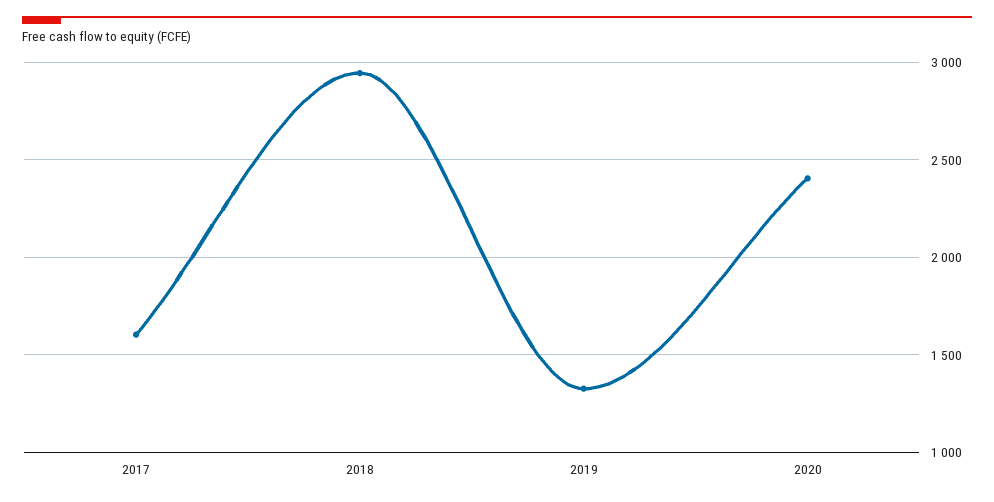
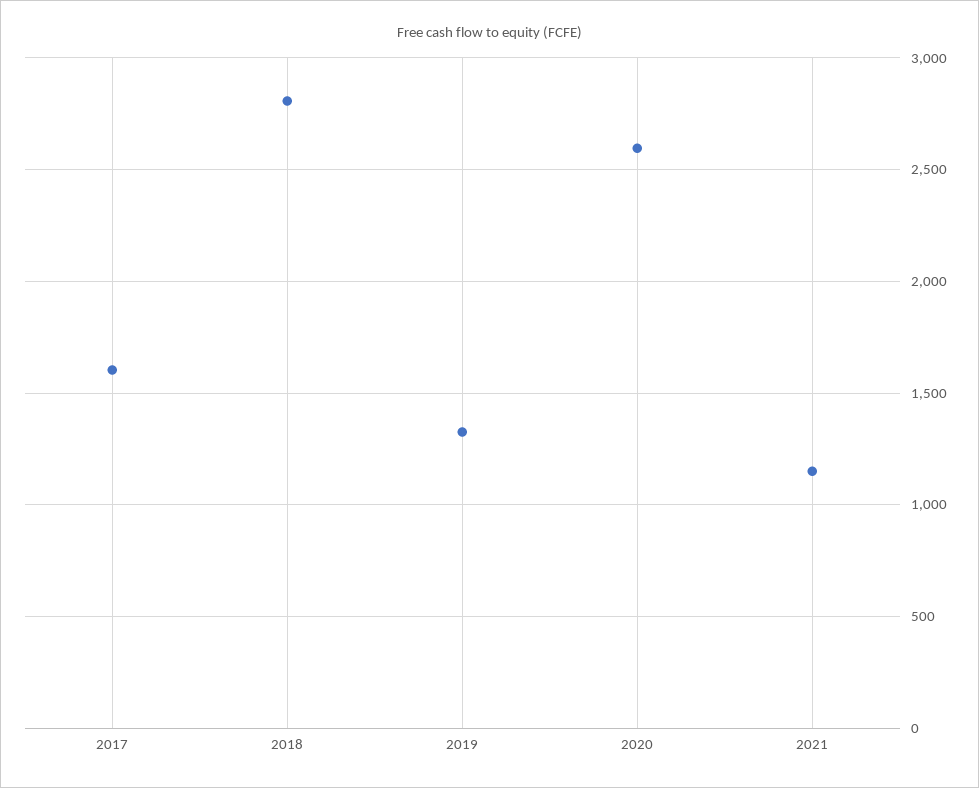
2018: 2950 -> 2800
2020: 2400 -> 2600
2021: none -> 1150

